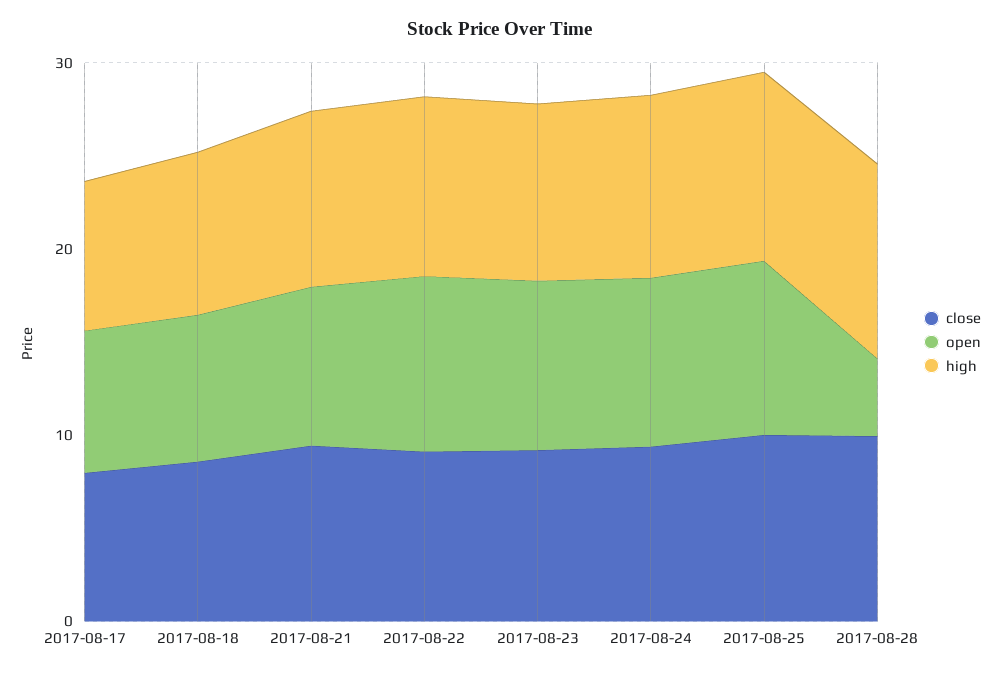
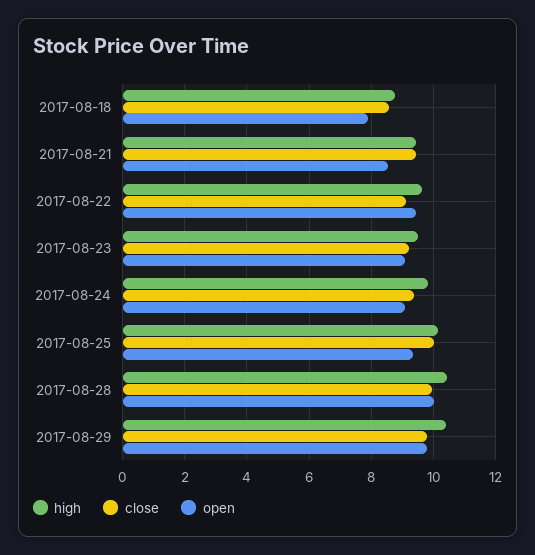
close, 2017-08-17: 8 -> none
open, 2017-08-17: 8 -> none
high, 2017-08-17: 8 -> none
open, 2017-08-28: 4 -> 10
high, 2017-08-29: none -> 10.4
close, 2017-08-29: none -> 9.8
open, 2017-08-29: none -> 9.8

